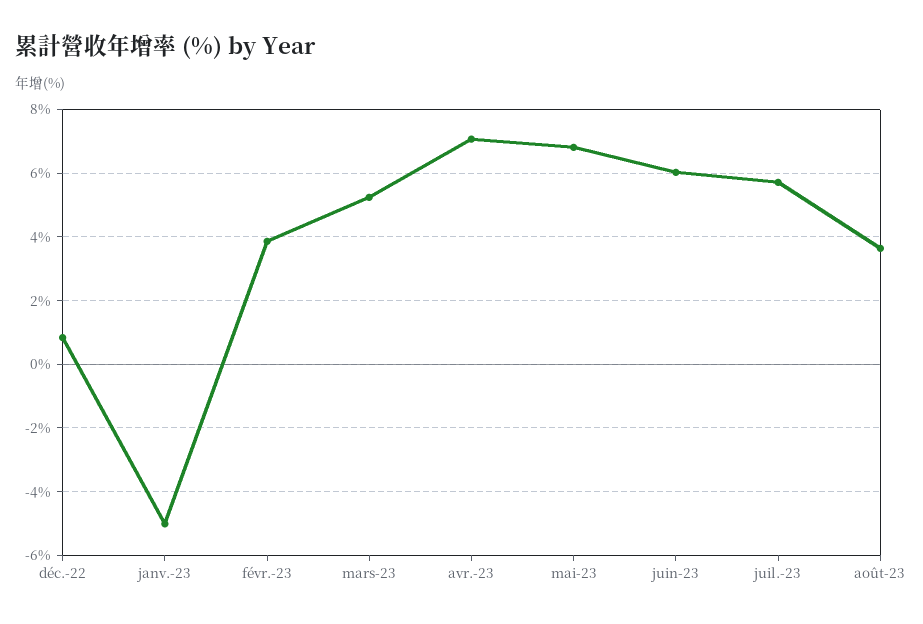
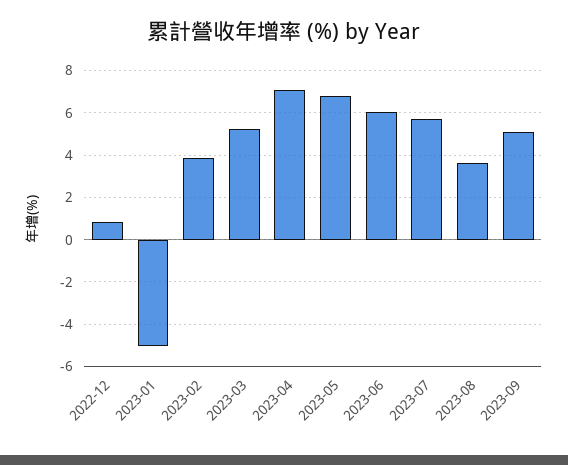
2023-09: none -> 5

